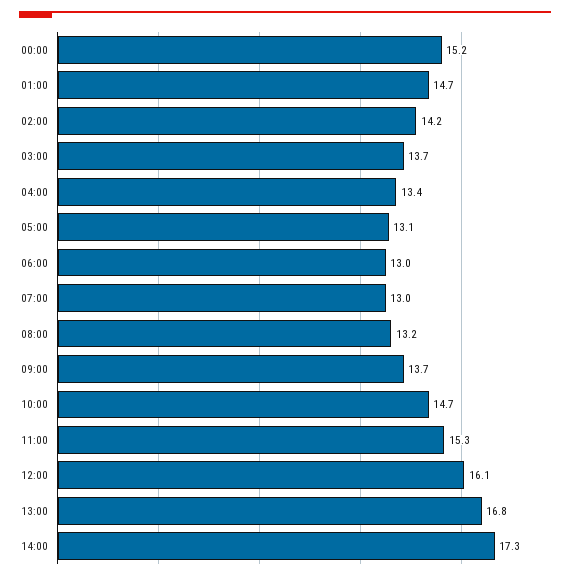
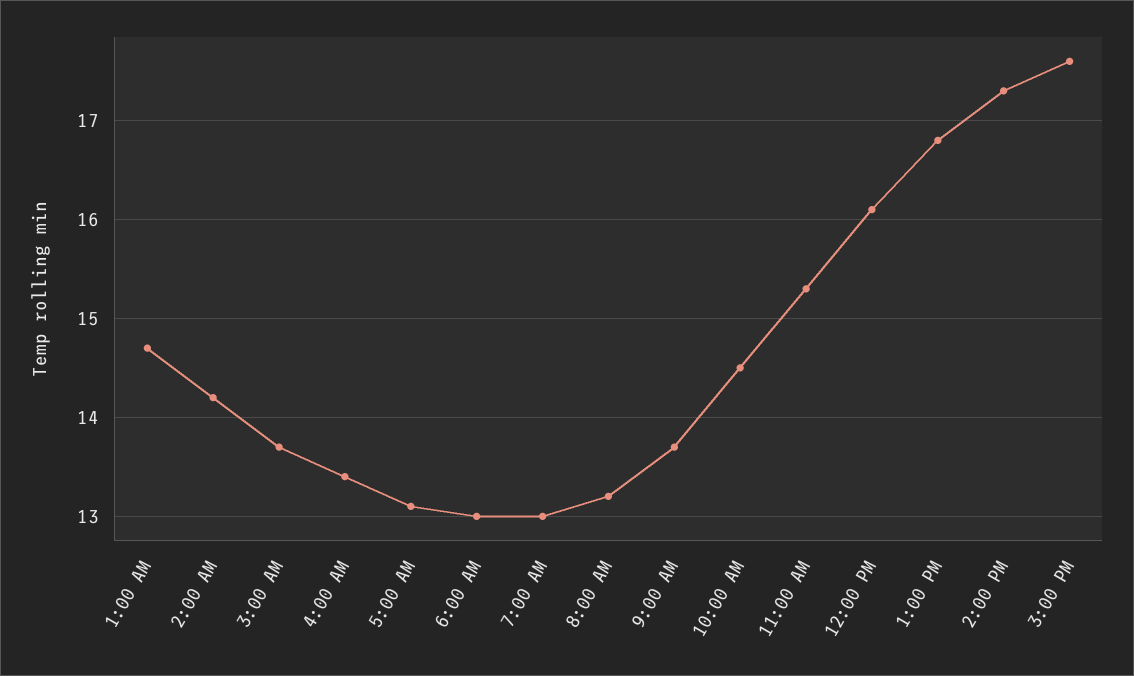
00:00: 15.2 -> none
10:00: 14.7 -> 14.5
3:00 PM: none -> 17.6

